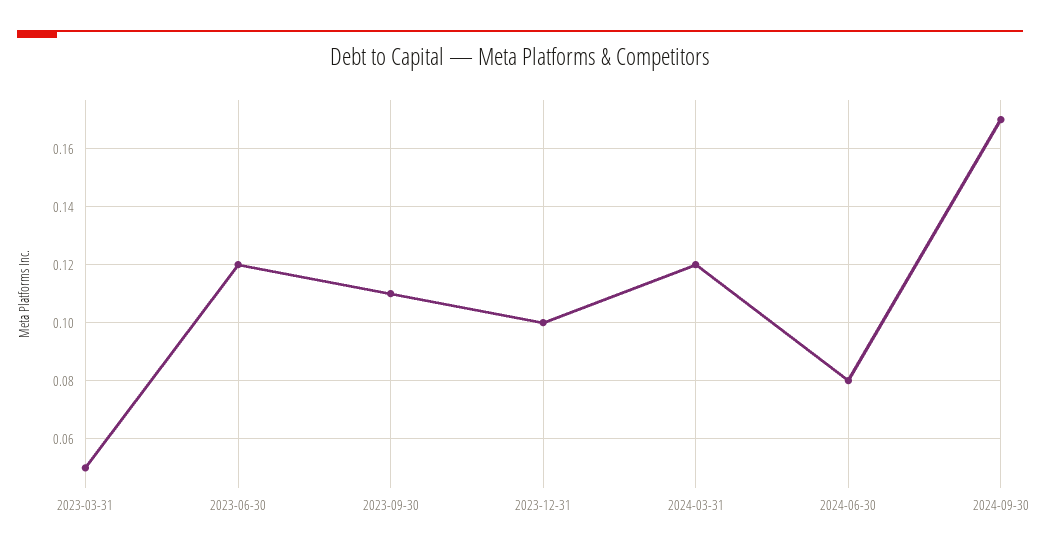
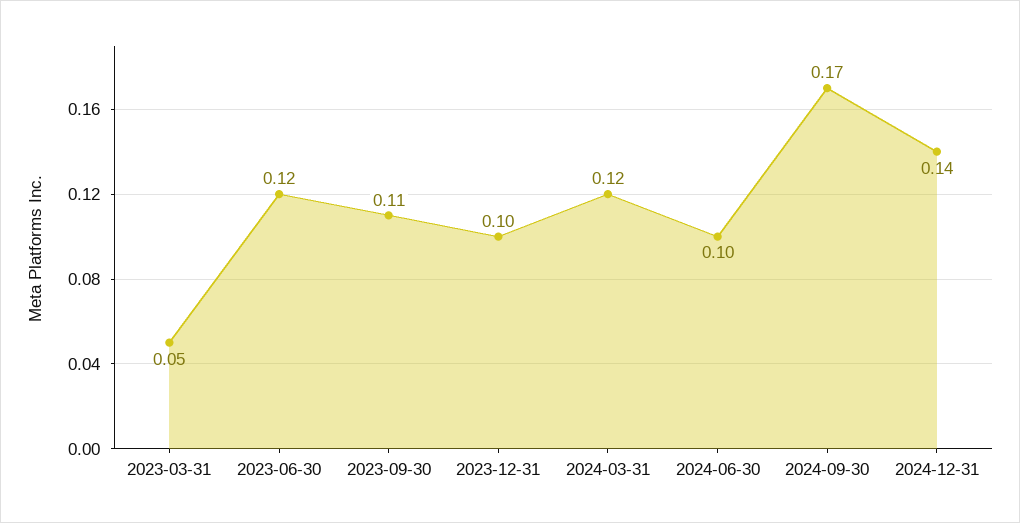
2024-06-30: 0.08 -> 0.1
2024-12-31: none -> 0.14

